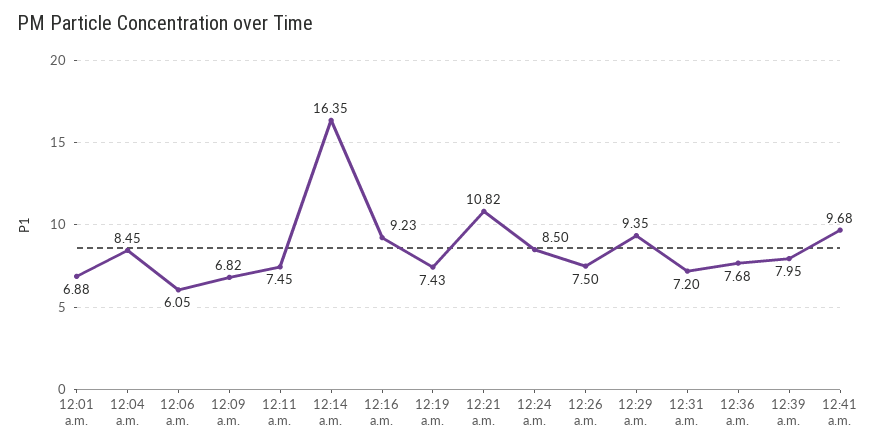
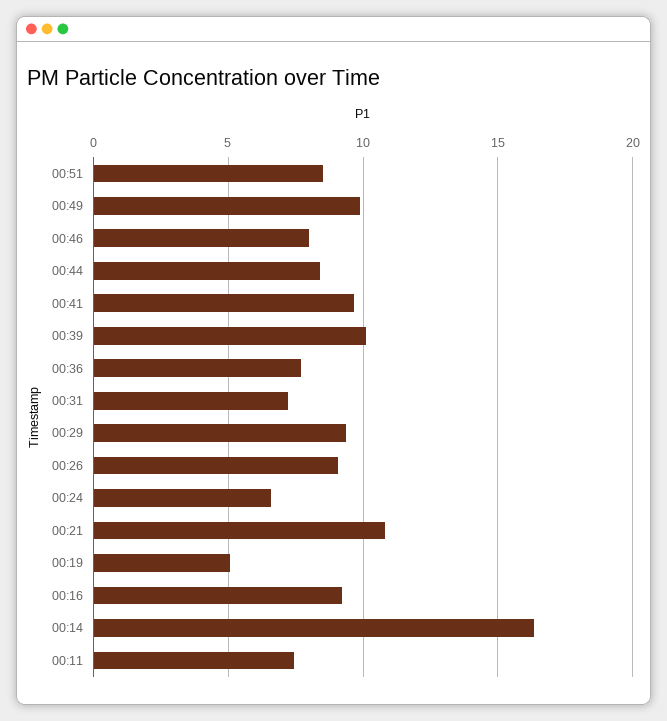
12:01 a.m.: 6.88 -> none
12:04 a.m.: 8.45 -> none
12:06 a.m.: 6.05 -> none
12:09 a.m.: 6.82 -> none
12:19 a.m.: 7.43 -> 5
12:24 a.m.: 8.5 -> 6.5
12:26 a.m.: 7.5 -> 9
12:39 a.m.: 7.95 -> 10
00:51: none -> 8.5
00:49: none -> 10
00:46: none -> 8
00:44: none -> 8.5

